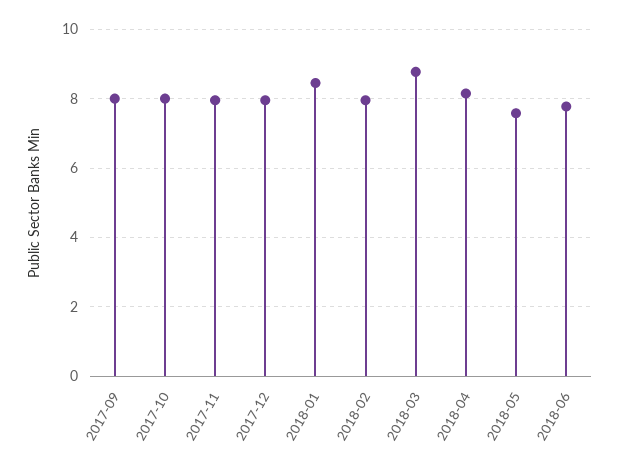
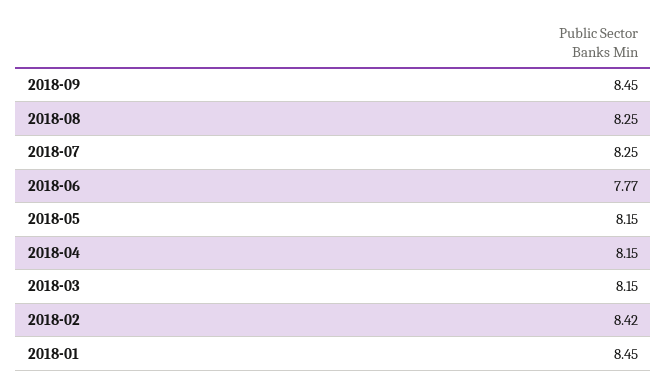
2017-09: 8 -> none
2017-10: 8 -> none
2017-11: 8 -> none
2017-12: 8 -> none
2018-02: 8 -> 8.42
2018-03: 8.8 -> 8.15
2018-05: 7.6 -> 8.15
2018-09: none -> 8.45
2018-08: none -> 8.25
2018-07: none -> 8.25

